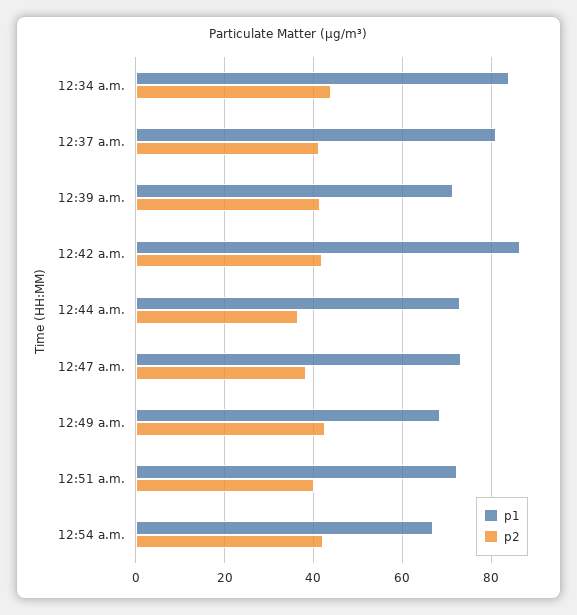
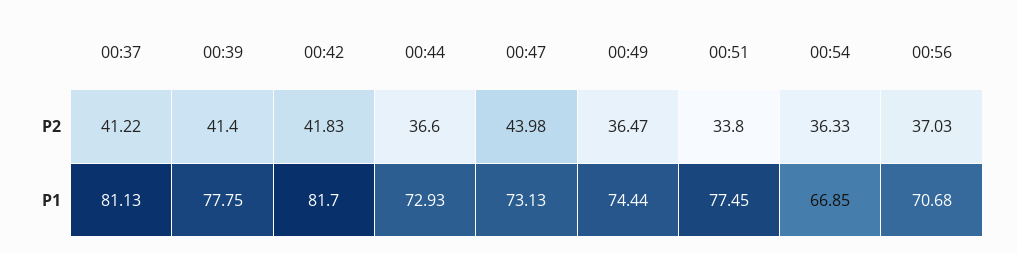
p1, 12:34 a.m.: 84 -> none
p2, 12:34 a.m.: 44 -> none
p1, 12:39 a.m.: 72 -> 77.75
p1, 12:42 a.m.: 86 -> 81.7
p2, 12:47 a.m.: 38 -> 43.98
p1, 12:49 a.m.: 68 -> 74.44
p2, 12:49 a.m.: 42 -> 36.47
p1, 12:51 a.m.: 72 -> 77.45
p2, 12:51 a.m.: 40 -> 33.8
p2, 12:54 a.m.: 42 -> 36.33
p2, 00:56: none -> 37.03
p1, 00:56: none -> 70.68

